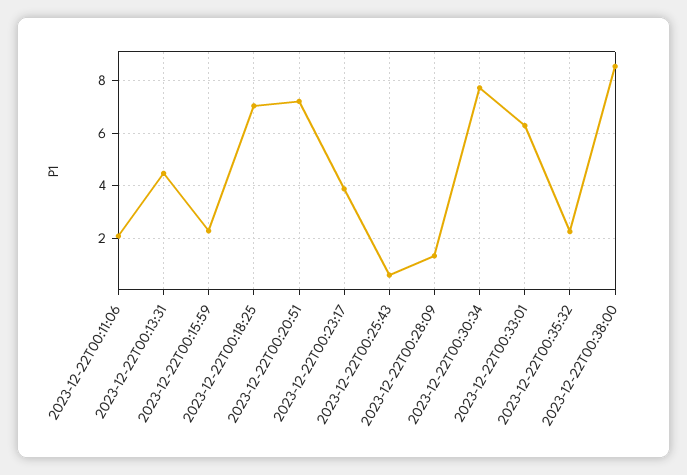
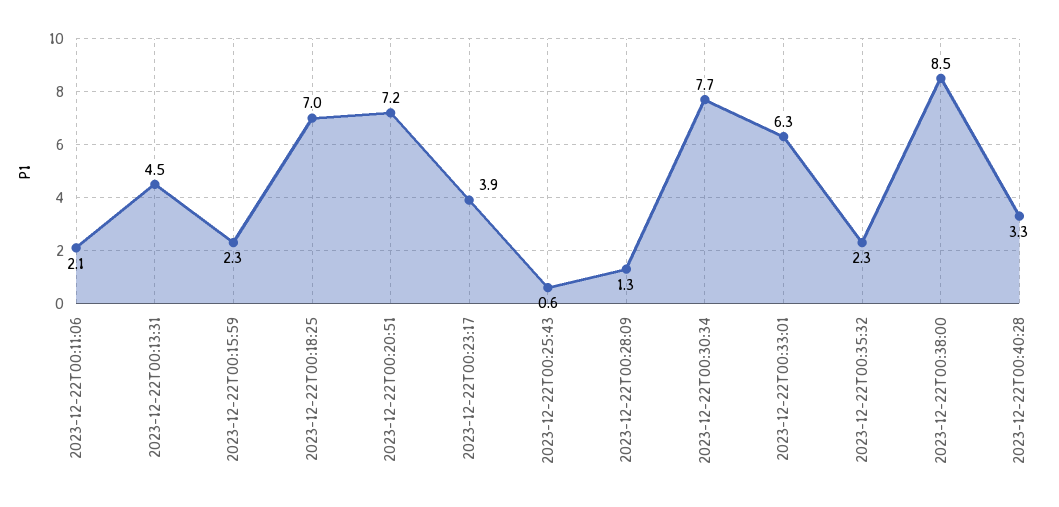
2023-12-22T00:40:28: none -> 3.3

